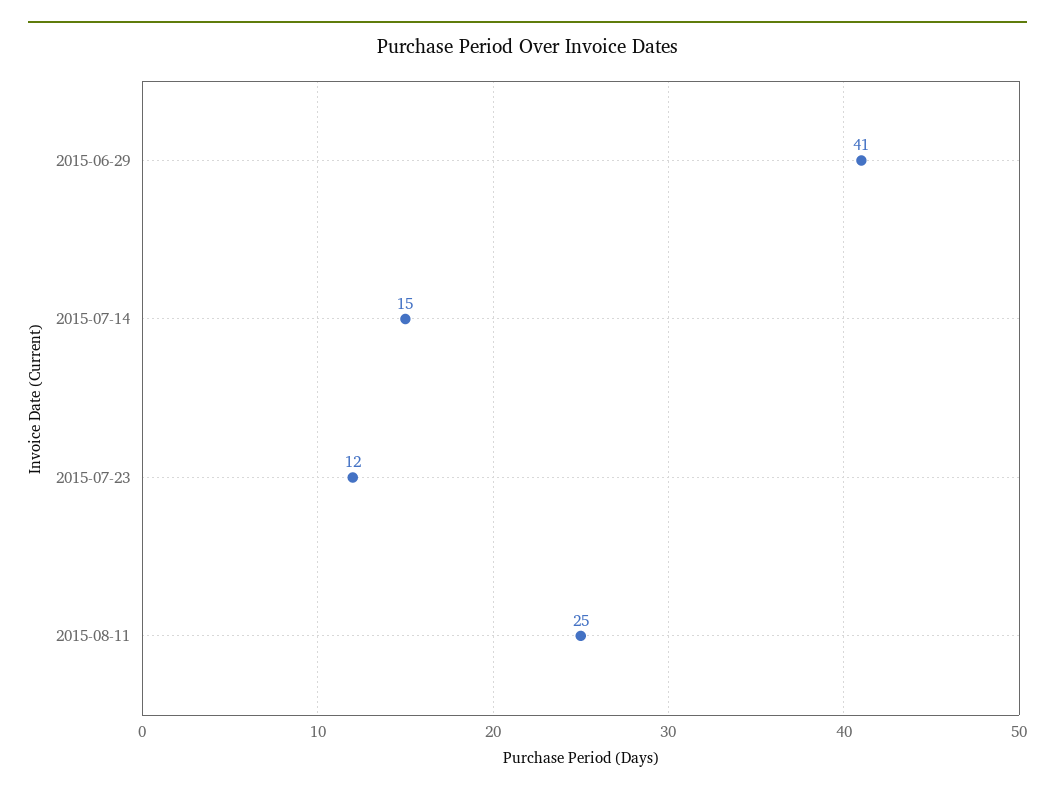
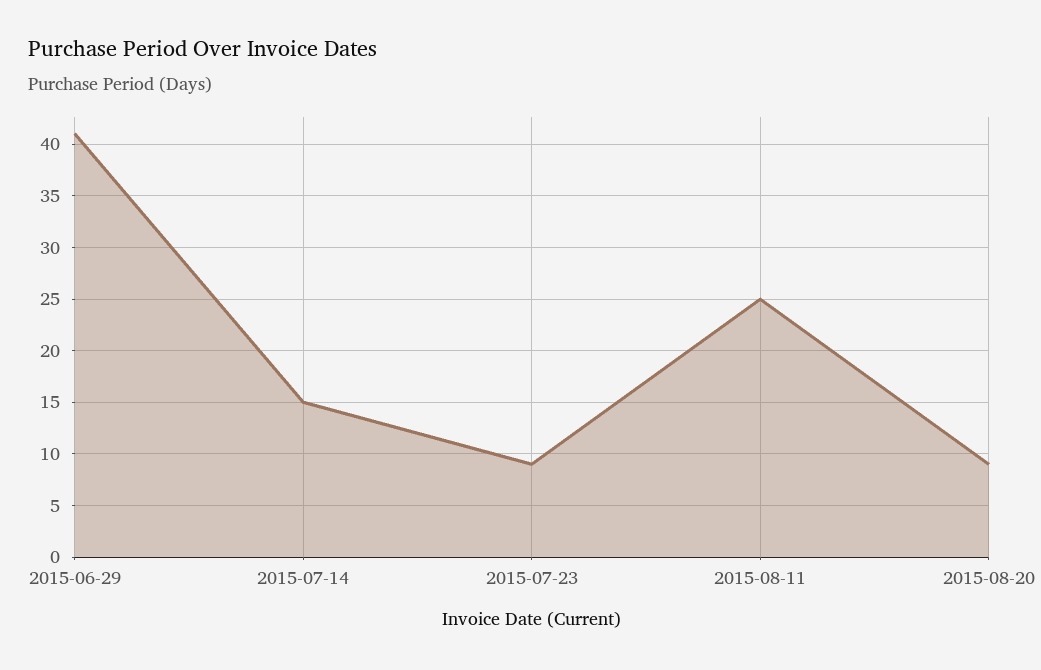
2015-07-23: 12 -> 9
2015-08-20: none -> 9

